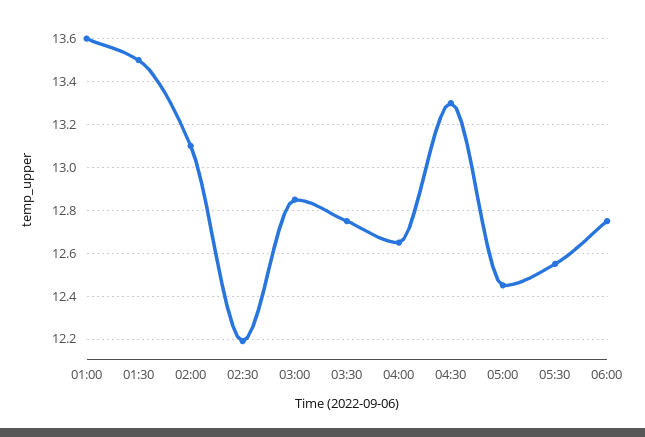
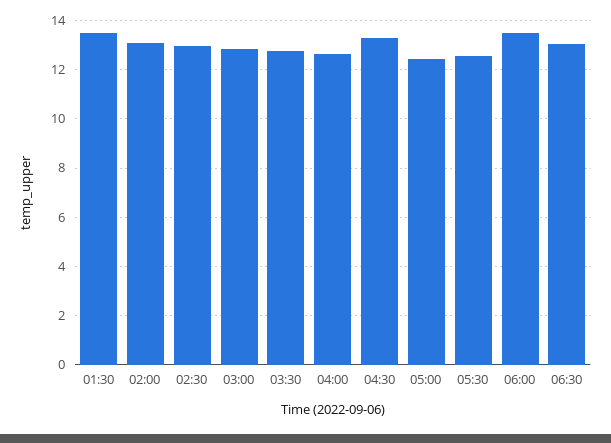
01:00: 13.6 -> none
02:30: 12.2 -> 13
06:00: 12.75 -> 13.5
06:30: none -> 13

